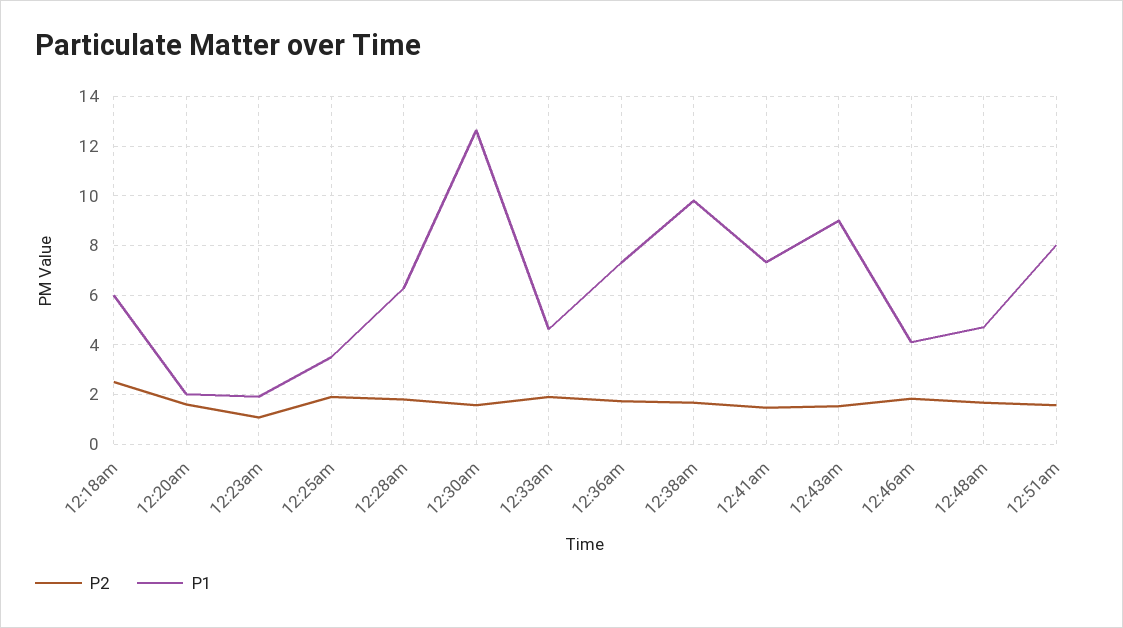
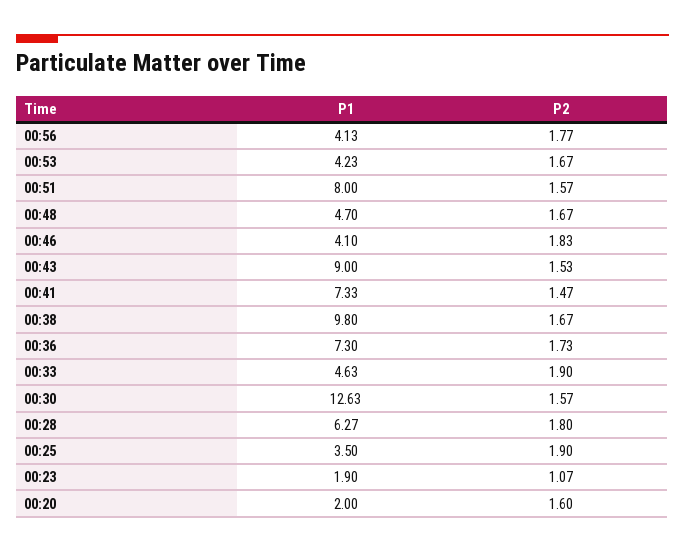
P2, 12:18am: 2.5 -> none
P1, 12:18am: 6 -> none
P1, 00:56: none -> 4.13
P2, 00:56: none -> 1.77
P1, 00:53: none -> 4.23
P2, 00:53: none -> 1.67

